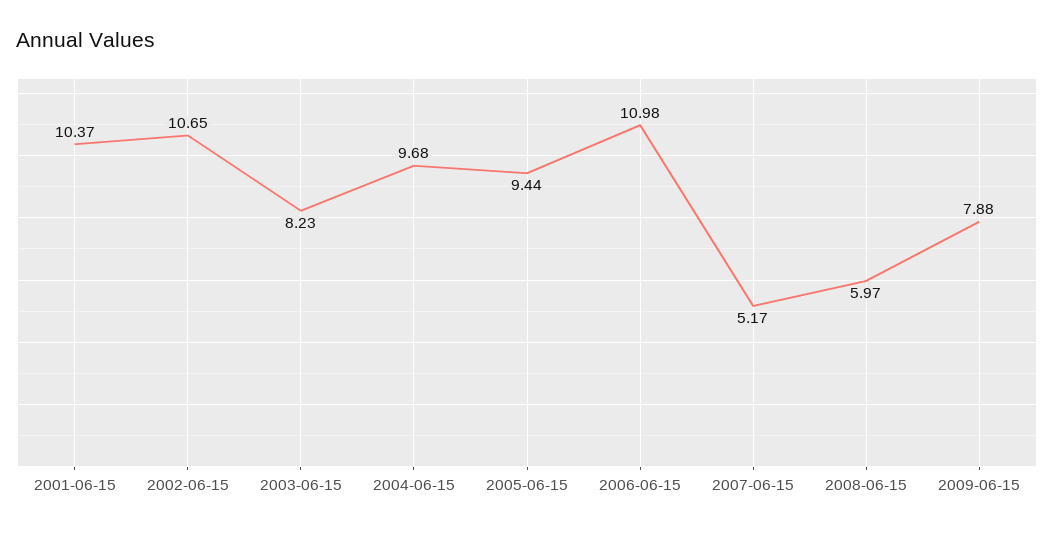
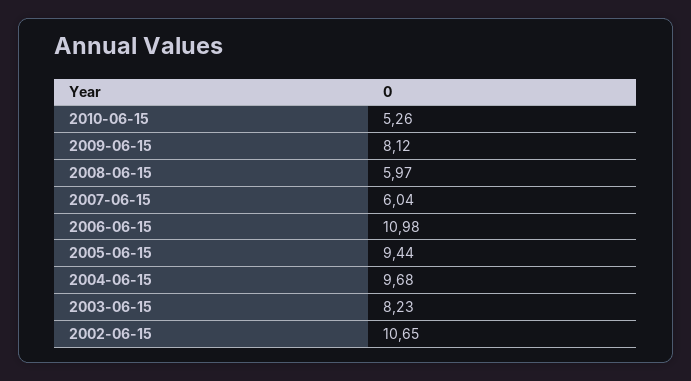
2001-06-15: 10.37 -> none
2007-06-15: 5.17 -> 6.04
2009-06-15: 7.88 -> 8.12
2010-06-15: none -> 5.26

